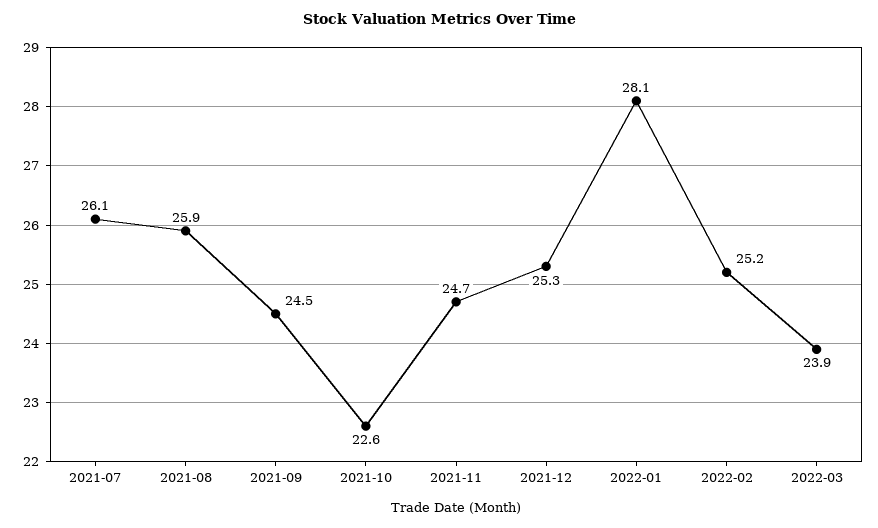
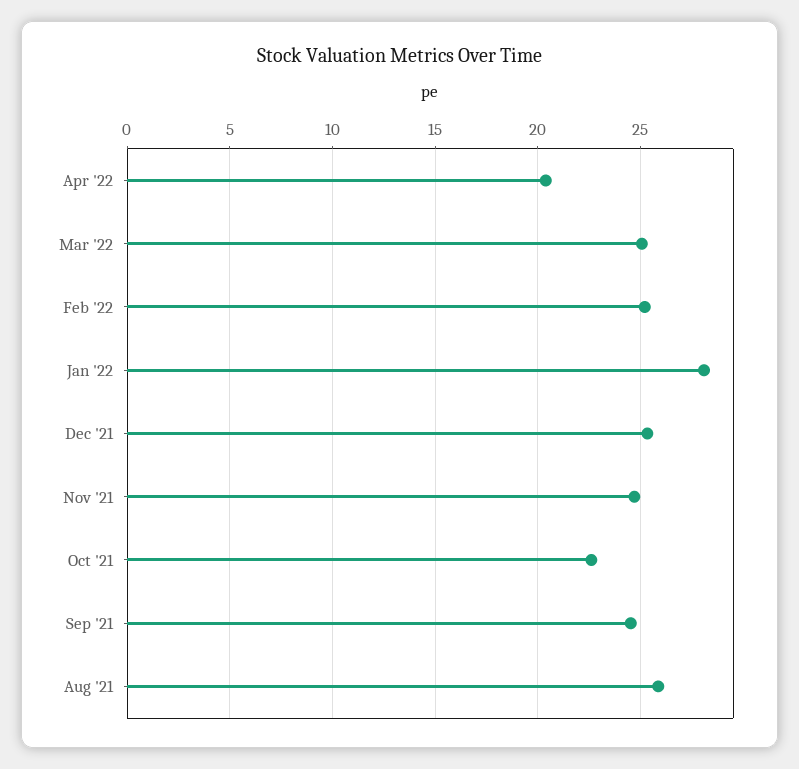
2021-07: 26.1 -> none
2022-03: 23.9 -> 25
Apr '22: none -> 20.5

